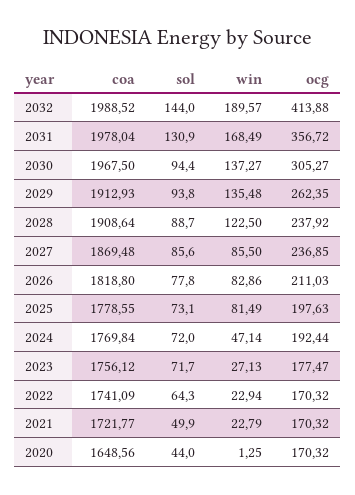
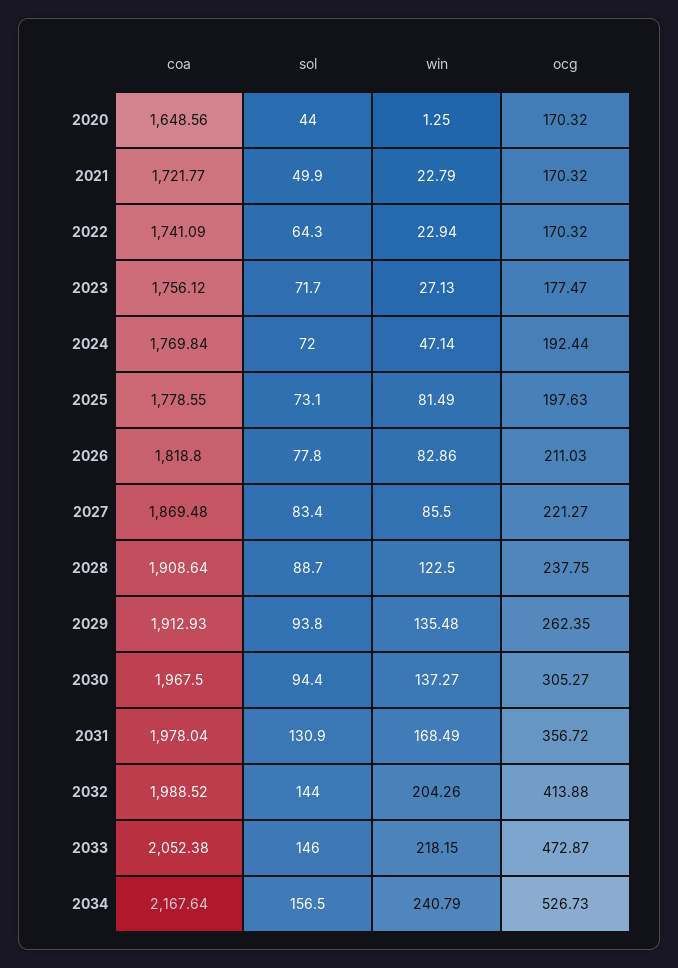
win, 2032: 189.57 -> 204.26
ocg, 2028: 237.92 -> 237.75
sol, 2027: 85.6 -> 83.4
ocg, 2027: 236.85 -> 221.27
coa, 2033: none -> 2052.38
sol, 2033: none -> 146
win, 2033: none -> 218.15
ocg, 2033: none -> 472.87
coa, 2034: none -> 2167.64
sol, 2034: none -> 156.5
win, 2034: none -> 240.79
ocg, 2034: none -> 526.73

